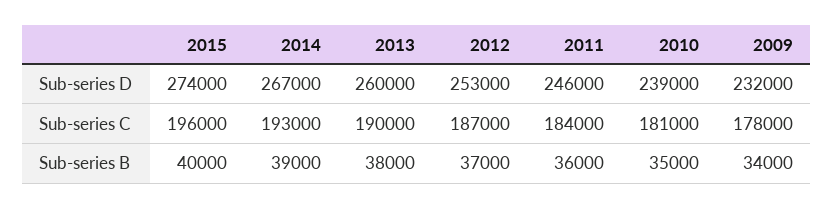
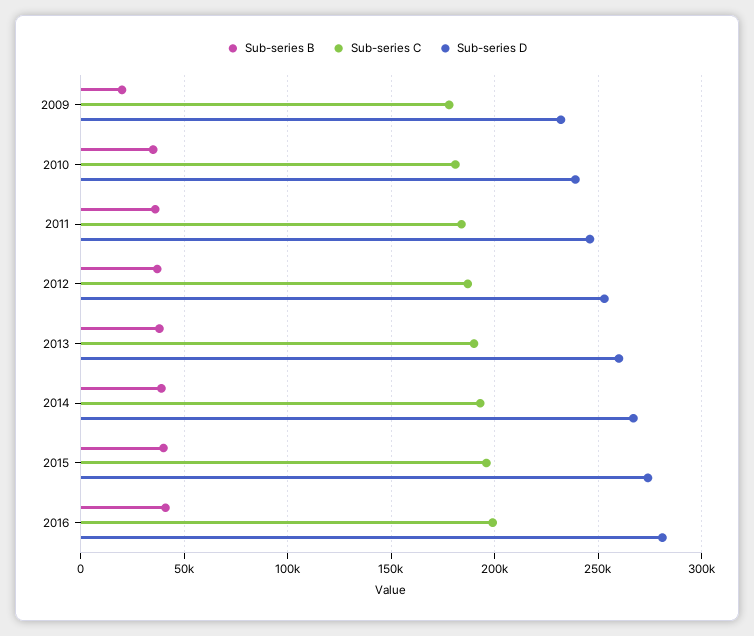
Sub-series B, 2009: 34000 -> 20000
Sub-series B, 2016: none -> 40000
Sub-series C, 2016: none -> 200000
Sub-series D, 2016: none -> 280000

